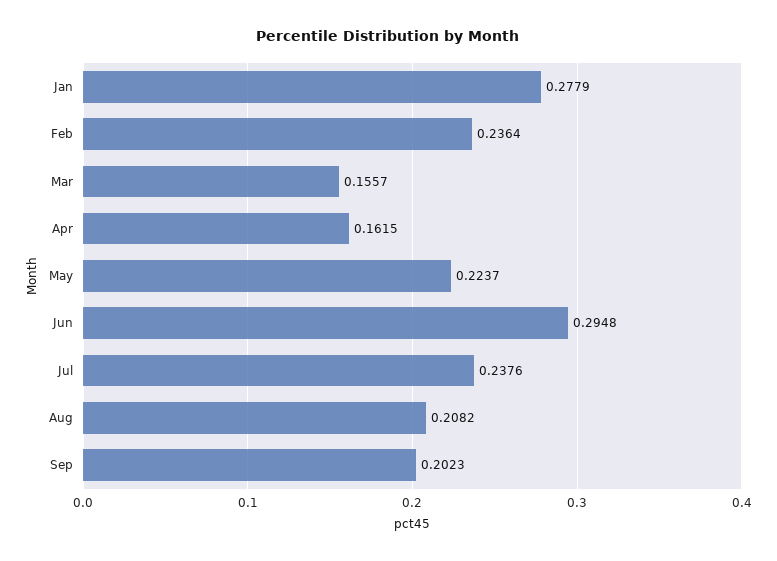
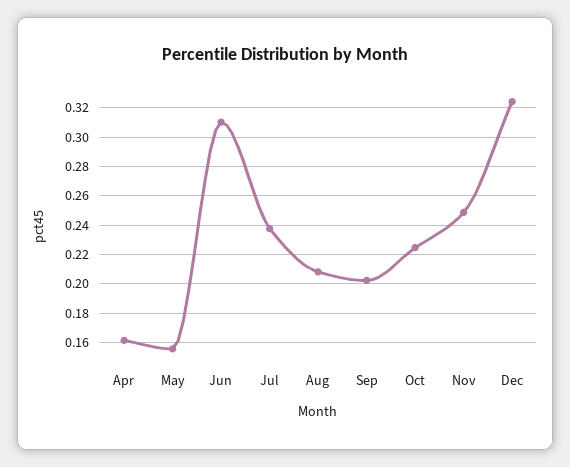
Jan: 0.2779 -> none
Feb: 0.2364 -> none
Mar: 0.1557 -> none
May: 0.2237 -> 0.155
Jun: 0.2948 -> 0.31
Oct: none -> 0.225
Nov: none -> 0.25
Dec: none -> 0.325

